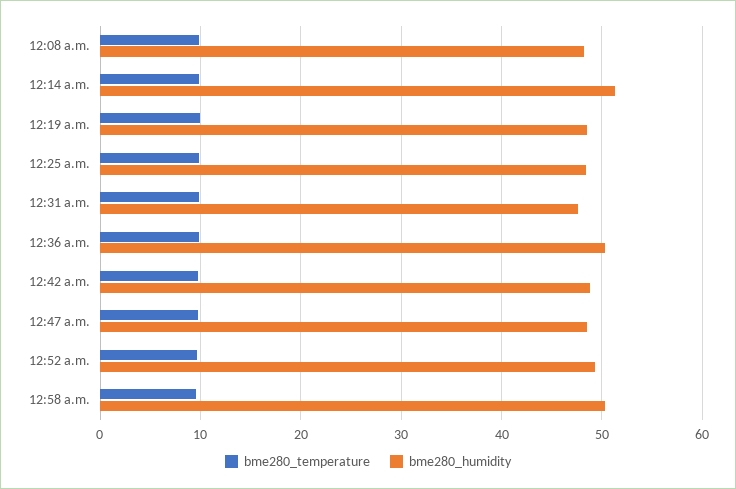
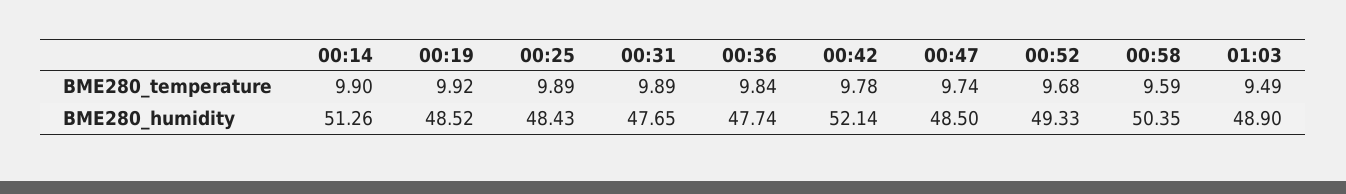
bme280_temperature, 12:08 a.m.: 10 -> none
bme280_humidity, 12:08 a.m.: 48 -> none
bme280_humidity, 12:36 a.m.: 50 -> 47.74
bme280_humidity, 12:42 a.m.: 49 -> 52.14
bme280_temperature, 01:03: none -> 9.49
bme280_humidity, 01:03: none -> 48.9

